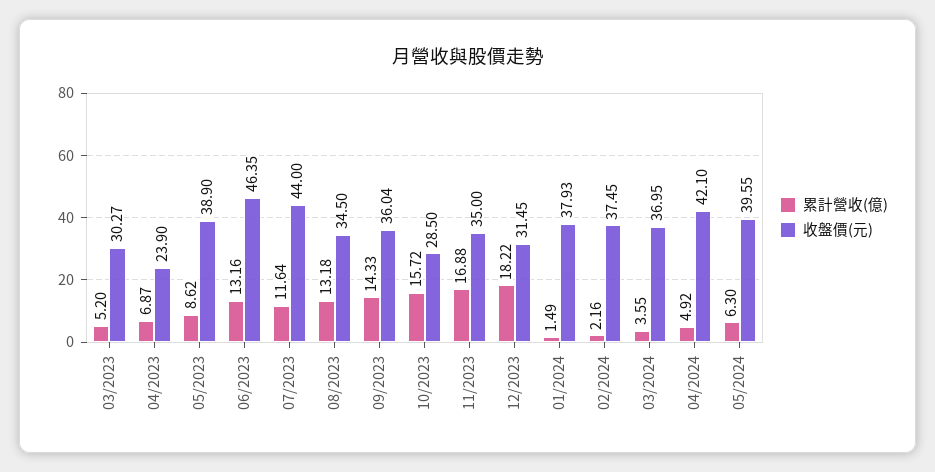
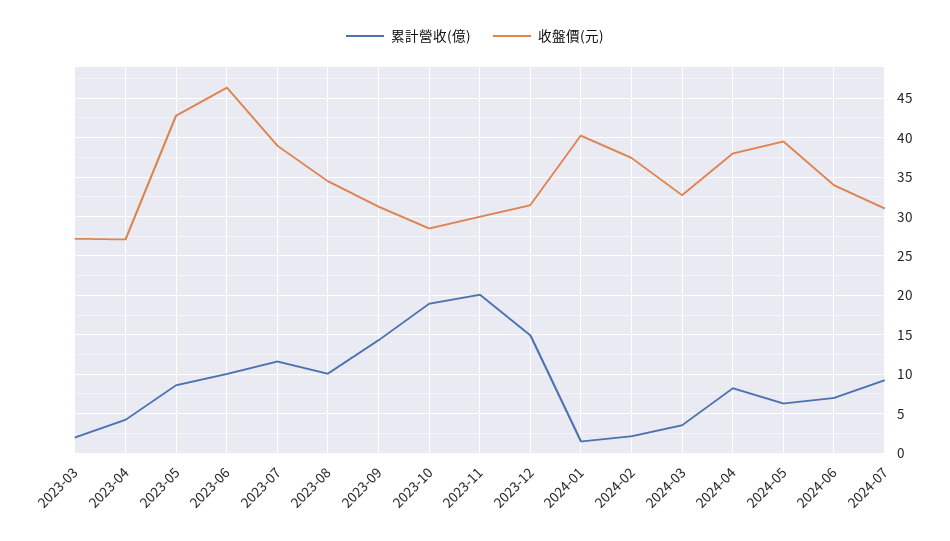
累計營收(億), 03/2023: 5.2 -> 2
收盤價(元), 03/2023: 30.27 -> 27
累計營收(億), 04/2023: 6.87 -> 4
收盤價(元), 04/2023: 23.9 -> 27
收盤價(元), 05/2023: 38.9 -> 43
累計營收(億), 06/2023: 13.16 -> 10
收盤價(元), 07/2023: 44 -> 39
累計營收(億), 08/2023: 13.18 -> 10
收盤價(元), 09/2023: 36.04 -> 31
累計營收(億), 10/2023: 15.72 -> 19
累計營收(億), 11/2023: 16.88 -> 20
收盤價(元), 11/2023: 35 -> 30
累計營收(億), 12/2023: 18.22 -> 15
收盤價(元), 01/2024: 37.93 -> 40
收盤價(元), 03/2024: 36.95 -> 33
累計營收(億), 04/2024: 4.92 -> 8
收盤價(元), 04/2024: 42.1 -> 38
累計營收(億), 2024-06: none -> 7
收盤價(元), 2024-06: none -> 34
累計營收(億), 2024-07: none -> 9
收盤價(元), 2024-07: none -> 31

